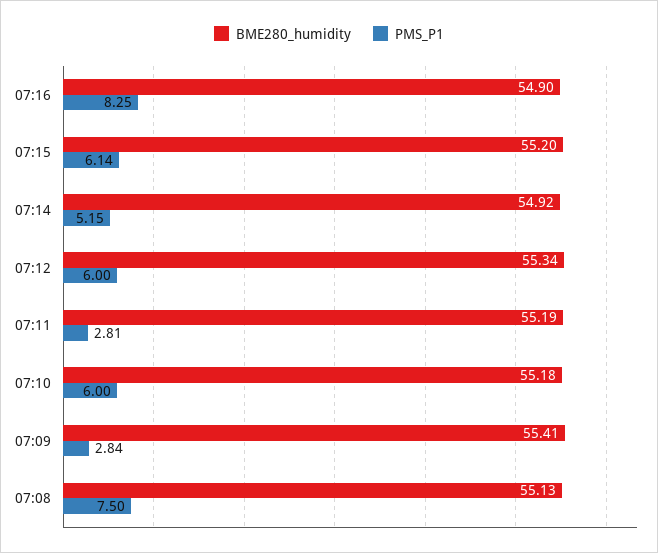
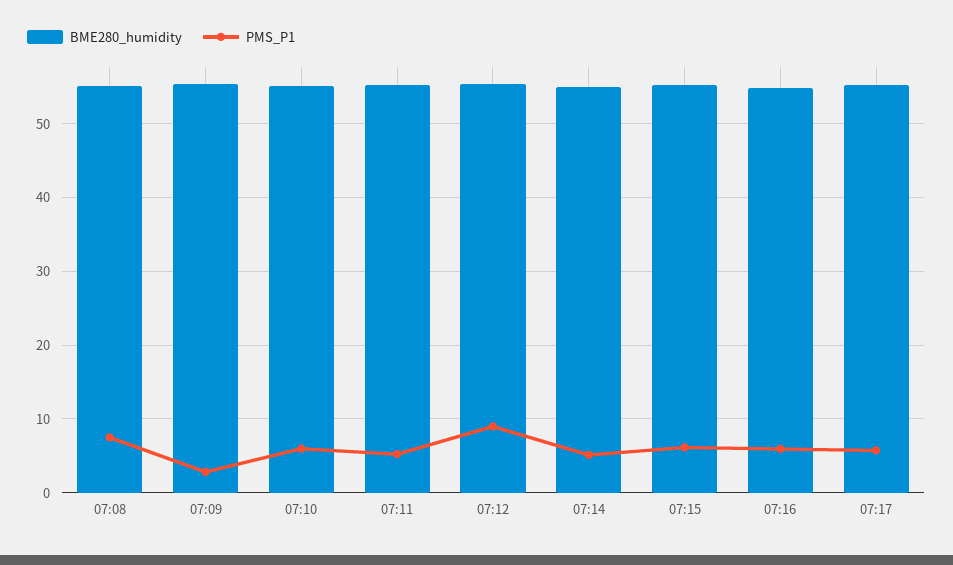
PMS_P1, 07:16: 8.25 -> 6
PMS_P1, 07:12: 6 -> 9
PMS_P1, 07:11: 2.81 -> 5
BME280_humidity, 07:17: none -> 55
PMS_P1, 07:17: none -> 6

